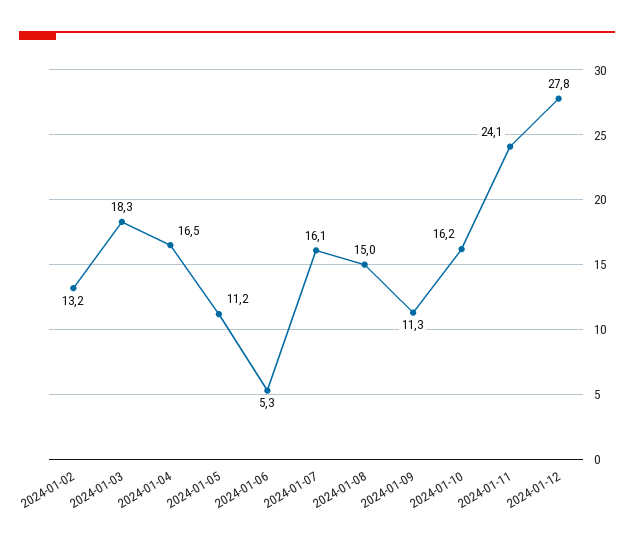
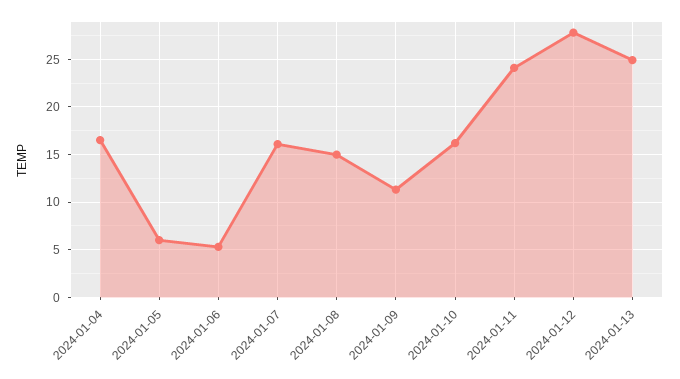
2024-01-02: 13.2 -> none
2024-01-03: 18.3 -> none
2024-01-05: 11.2 -> 6
2024-01-13: none -> 25

